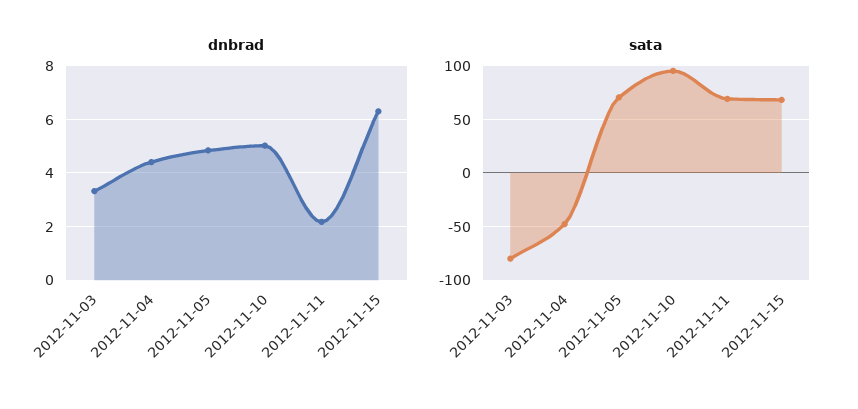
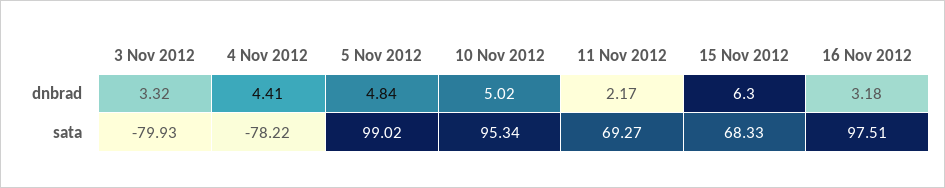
sata, 2012-11-04: -50 -> -78.22
sata, 2012-11-05: 70 -> 99.02
dnbrad, 16 Nov 2012: none -> 3.18
sata, 16 Nov 2012: none -> 97.51

